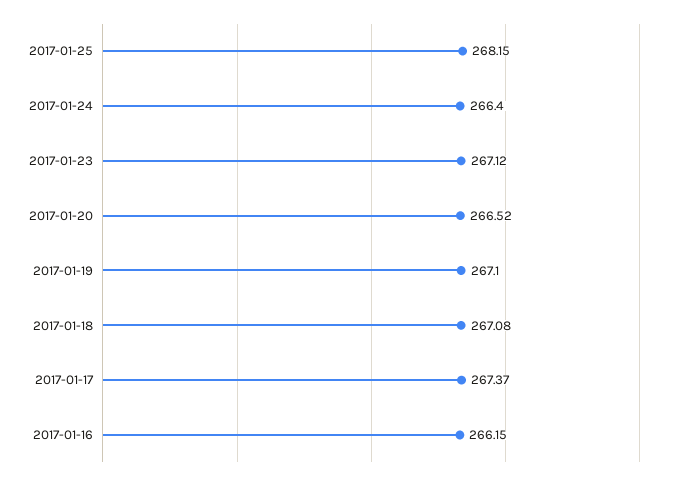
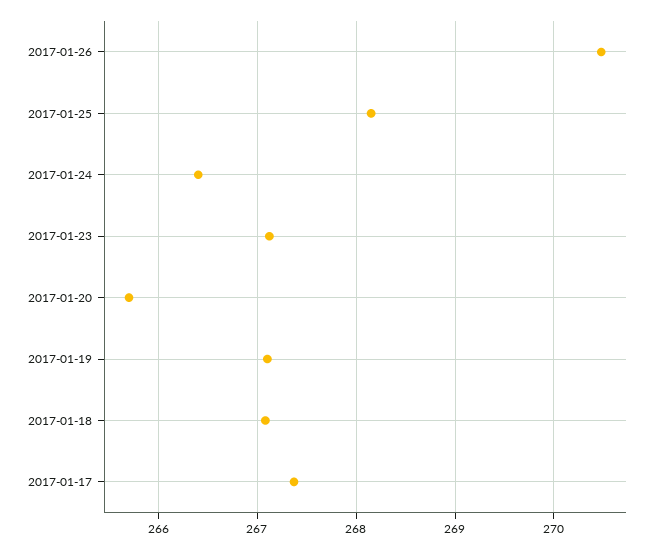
2017-01-20: 266.52 -> 265.7
2017-01-16: 266.15 -> none
2017-01-26: none -> 270.5

